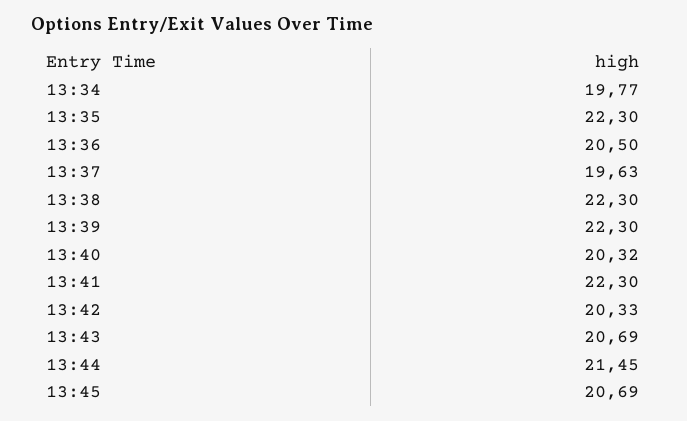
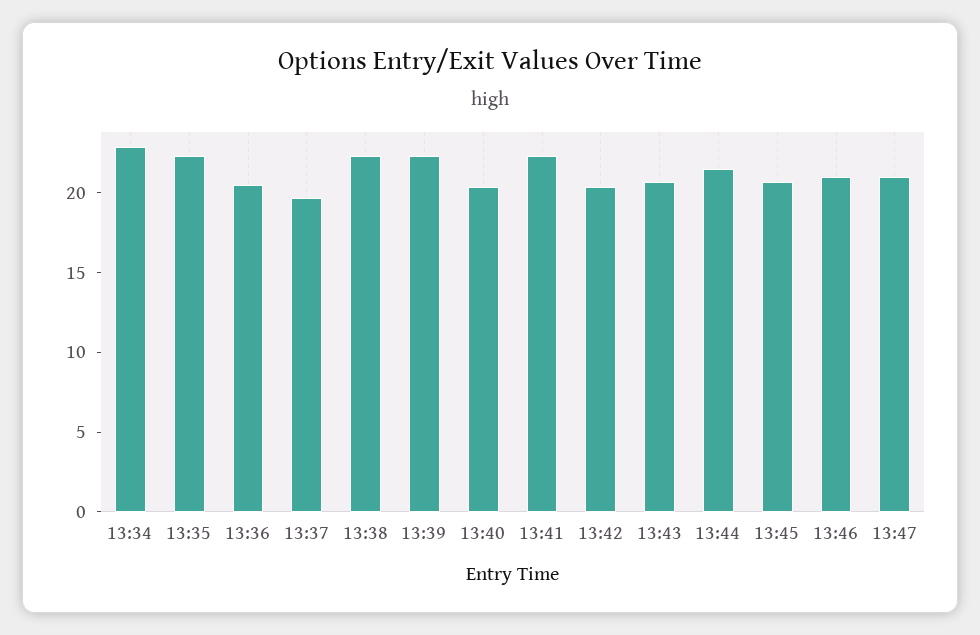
13:34: 19.77 -> 23
13:46: none -> 21
13:47: none -> 21

